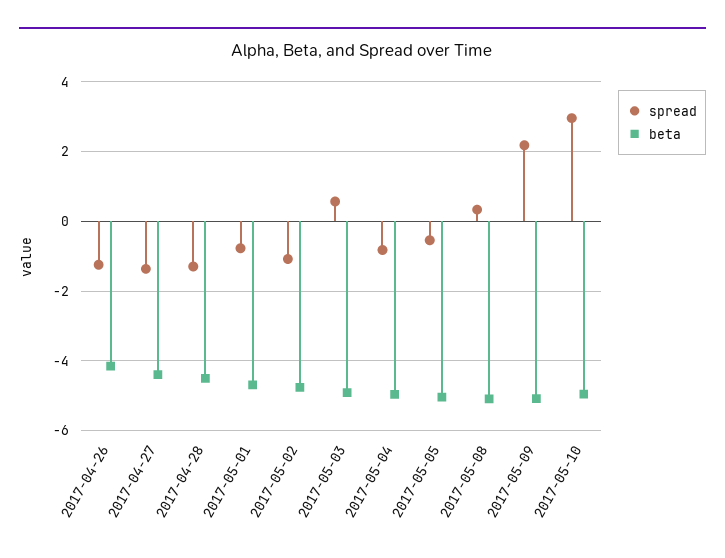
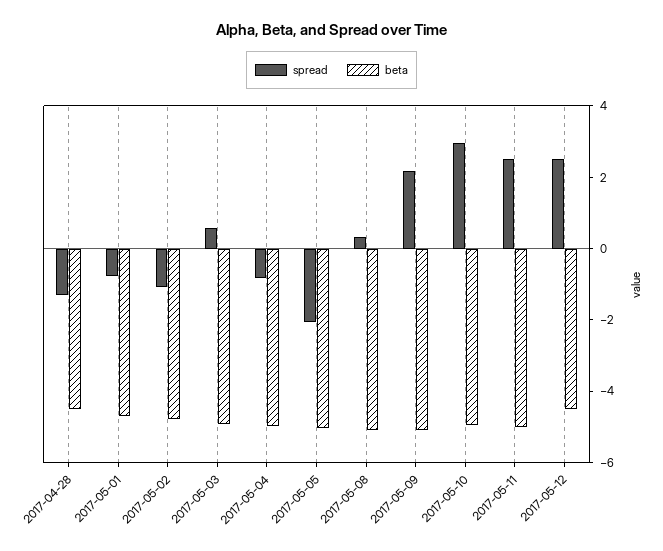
spread, 2017-04-26: -1.2 -> none
beta, 2017-04-26: -4.2 -> none
spread, 2017-04-27: -1.4 -> none
beta, 2017-04-27: -4.4 -> none
spread, 2017-05-05: -0.6 -> -2
spread, 2017-05-11: none -> 2.5
beta, 2017-05-11: none -> -5
spread, 2017-05-12: none -> 2.5
beta, 2017-05-12: none -> -4.5

